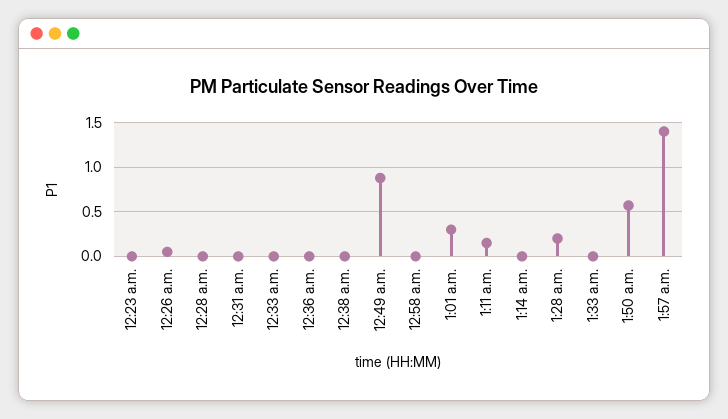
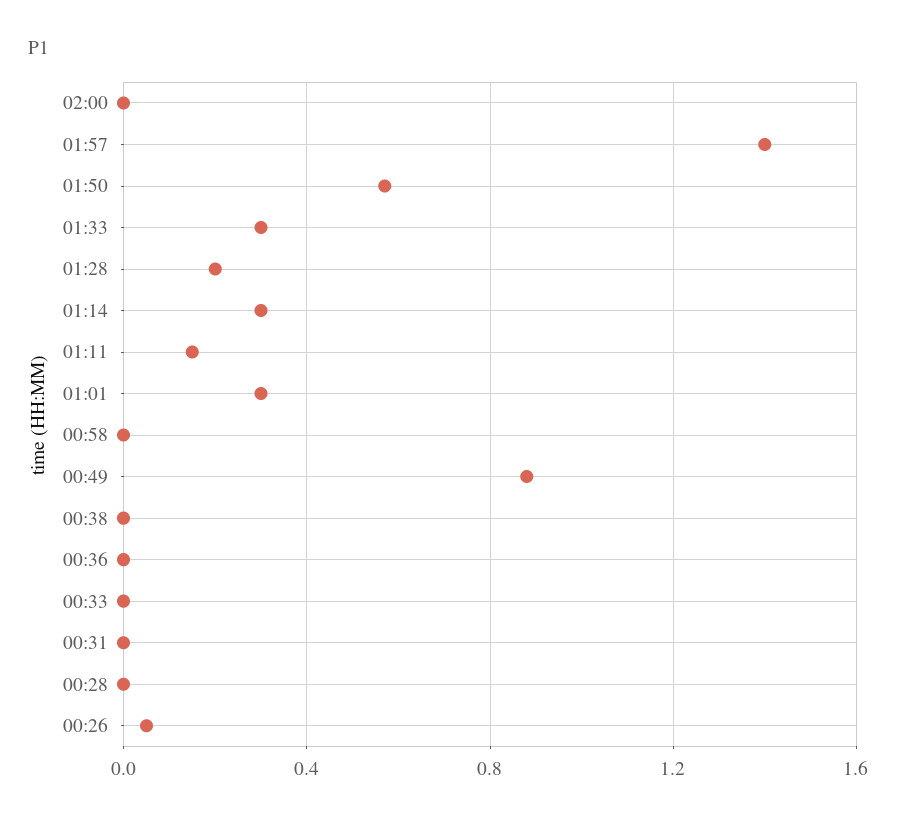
12:23 a.m.: 0 -> none
1:14 a.m.: 0 -> 0.3
1:33 a.m.: 0 -> 0.3
02:00: none -> 0

